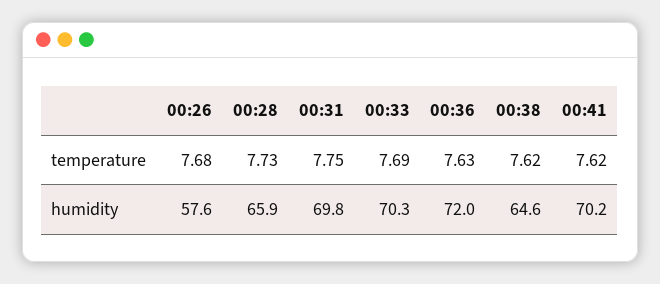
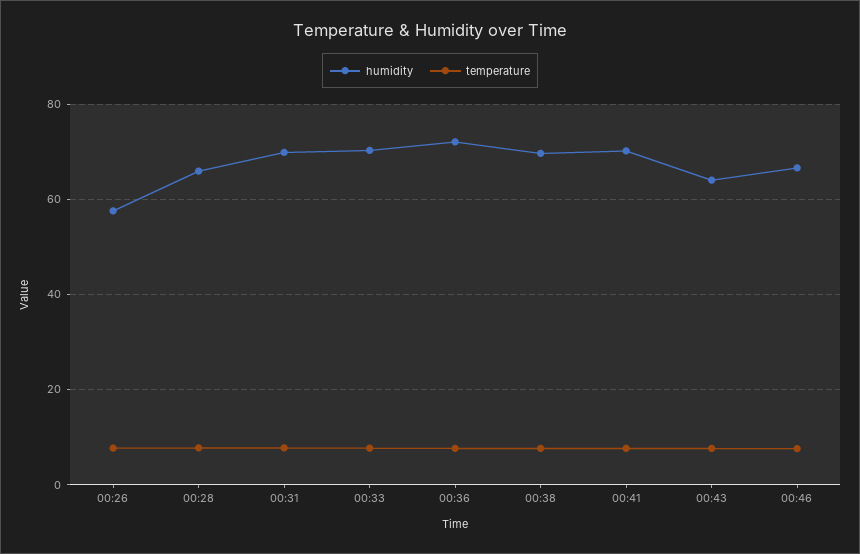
humidity, 00:38: 64.6 -> 70
humidity, 00:43: none -> 64
temperature, 00:43: none -> 8
humidity, 00:46: none -> 66
temperature, 00:46: none -> 8

